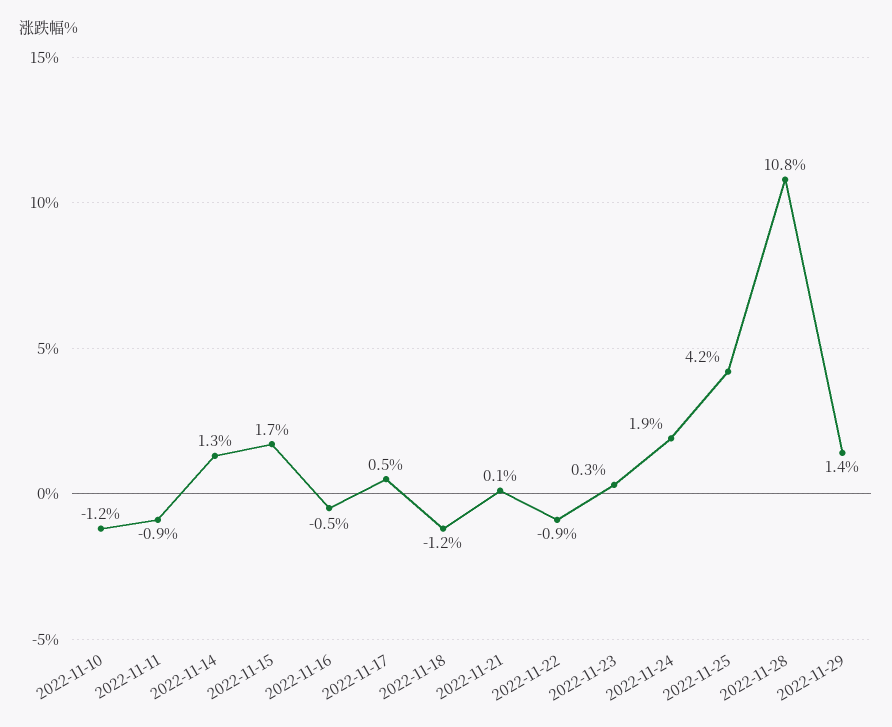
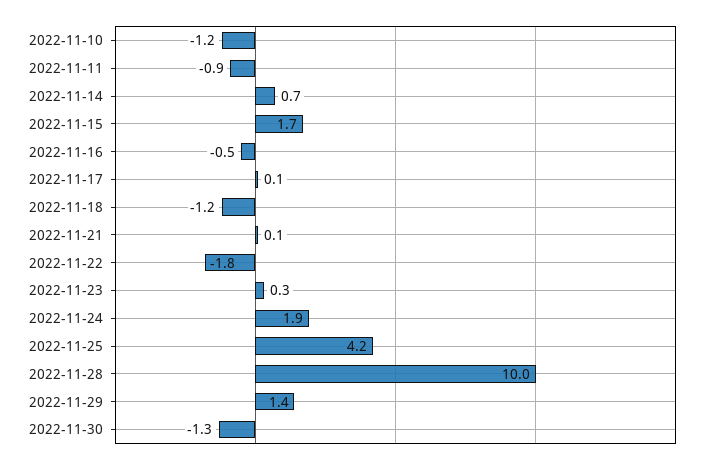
2022-11-14: 1.3 -> 0.7
2022-11-17: 0.5 -> 0.1
2022-11-22: -0.9 -> -1.8
2022-11-28: 10.8 -> 10
2022-11-30: none -> -1.3

